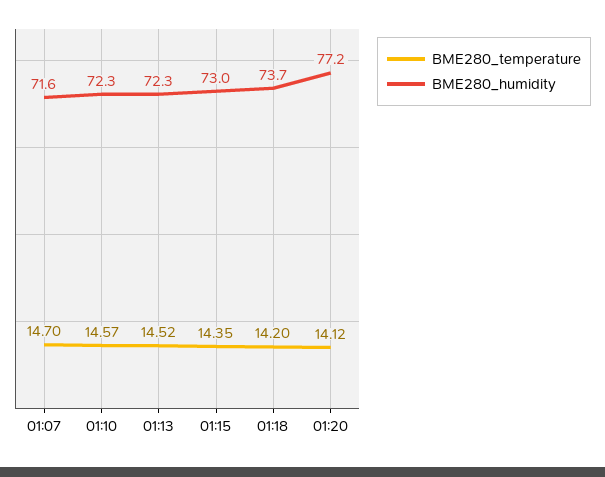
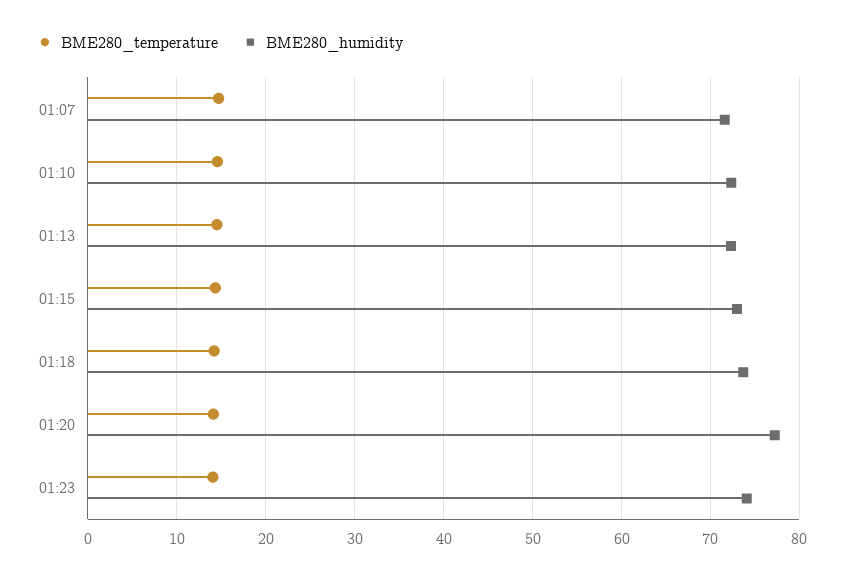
BME280_temperature, 01:23: none -> 14
BME280_humidity, 01:23: none -> 74

